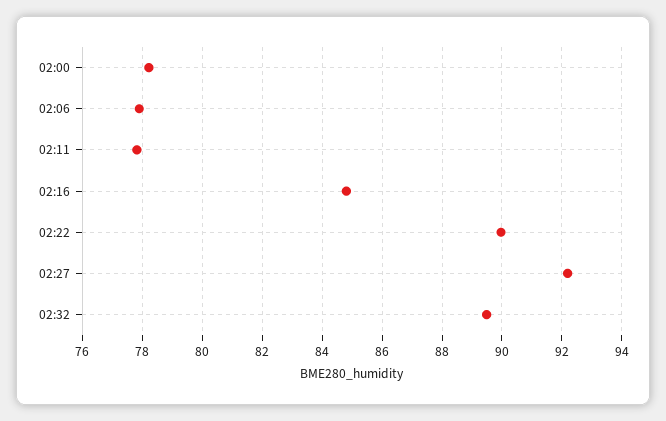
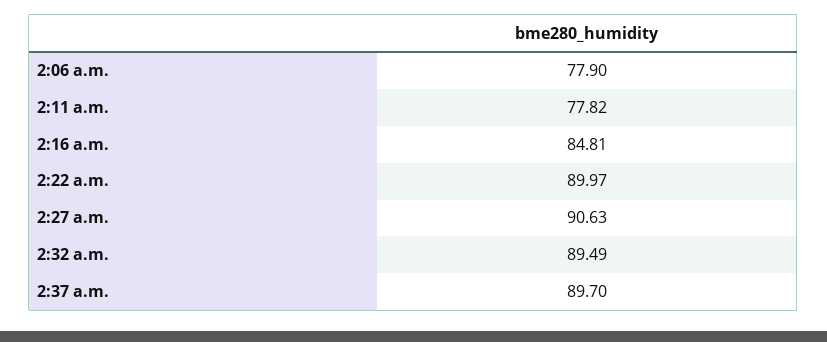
02:00: 78.25 -> none
02:27: 92.25 -> 90.63
2:37 a.m.: none -> 89.7

